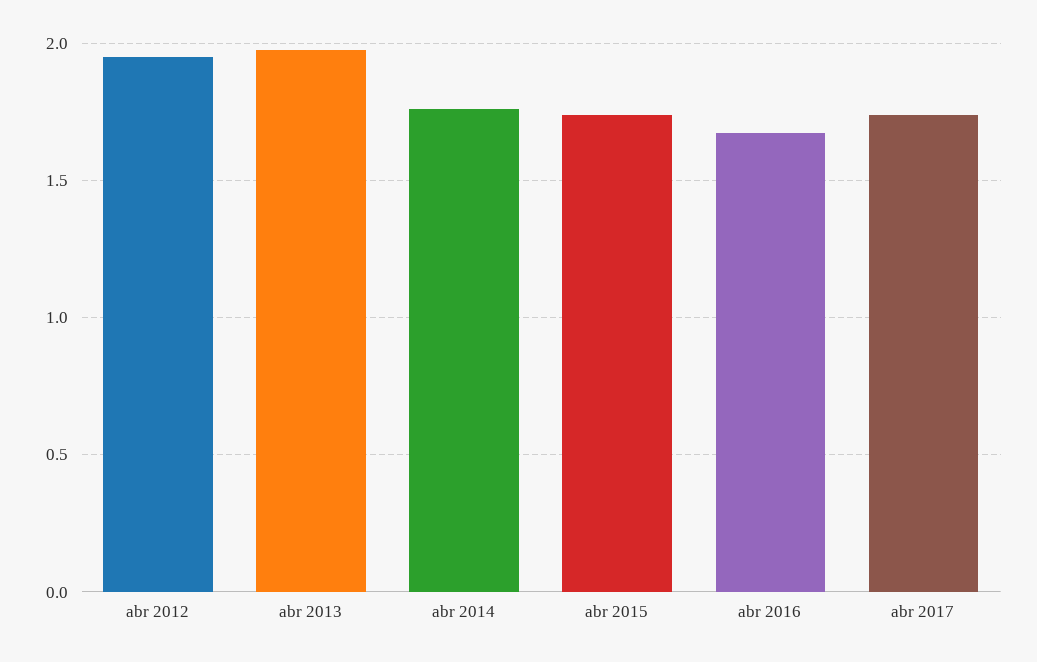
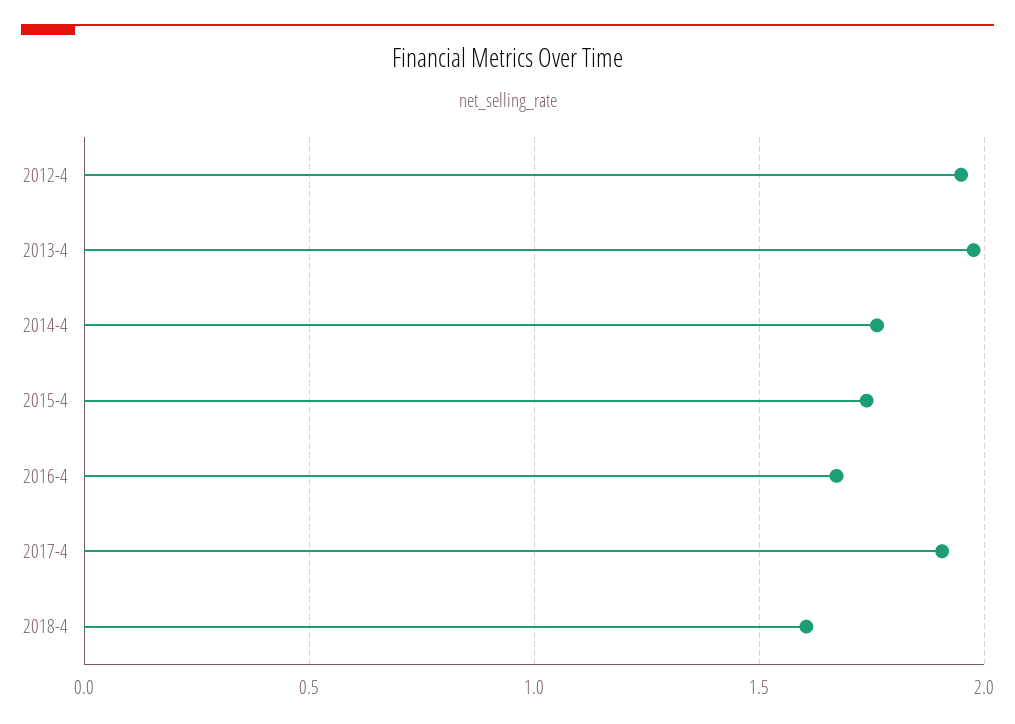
abr 2017: 1.75 -> 1.9
2018-4: none -> 1.6

